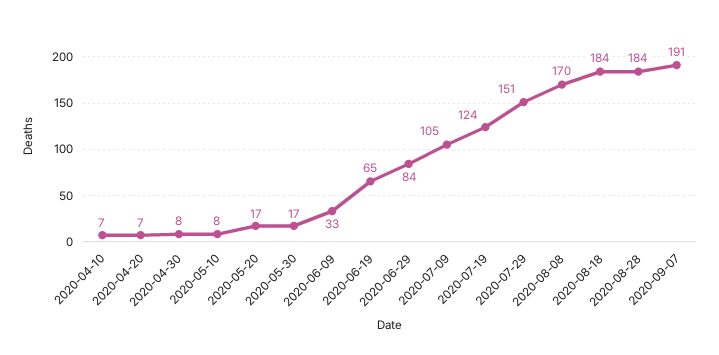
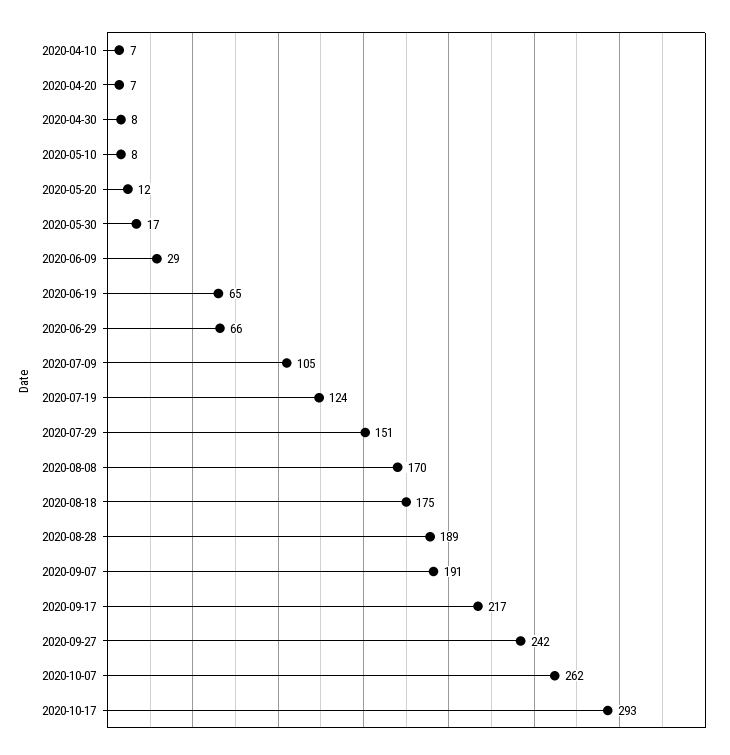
2020-05-20: 17 -> 12
2020-06-09: 33 -> 29
2020-06-29: 84 -> 66
2020-08-18: 184 -> 175
2020-08-28: 184 -> 189
2020-09-17: none -> 217
2020-09-27: none -> 242
2020-10-07: none -> 262
2020-10-17: none -> 293

